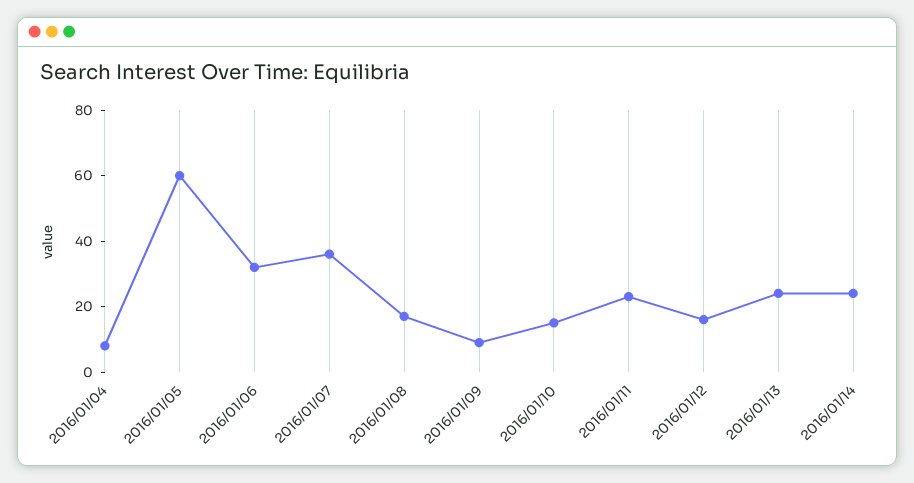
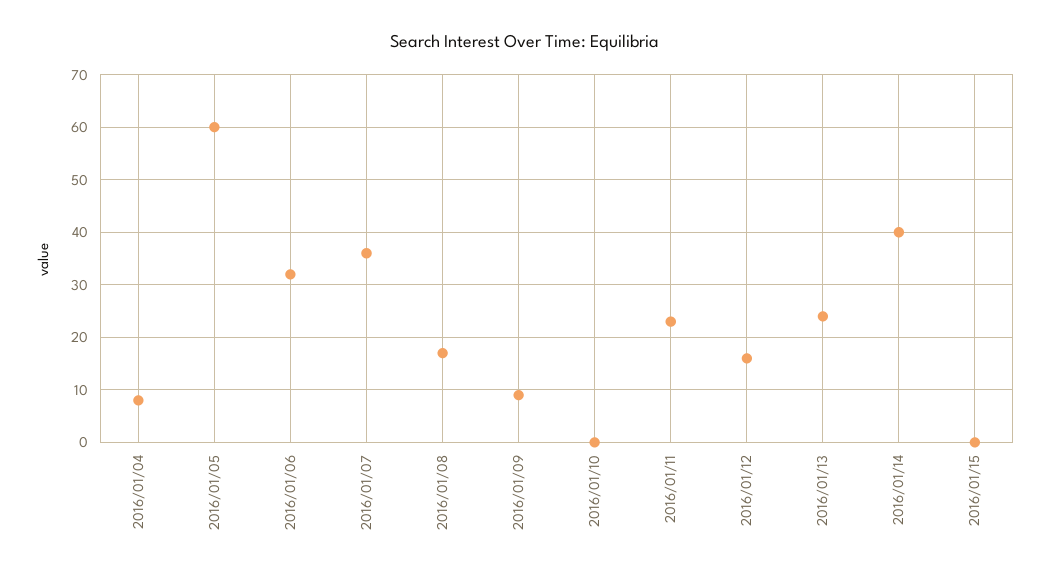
2016/01/10: 15 -> 0
2016/01/14: 25 -> 40
2016/01/15: none -> 0

